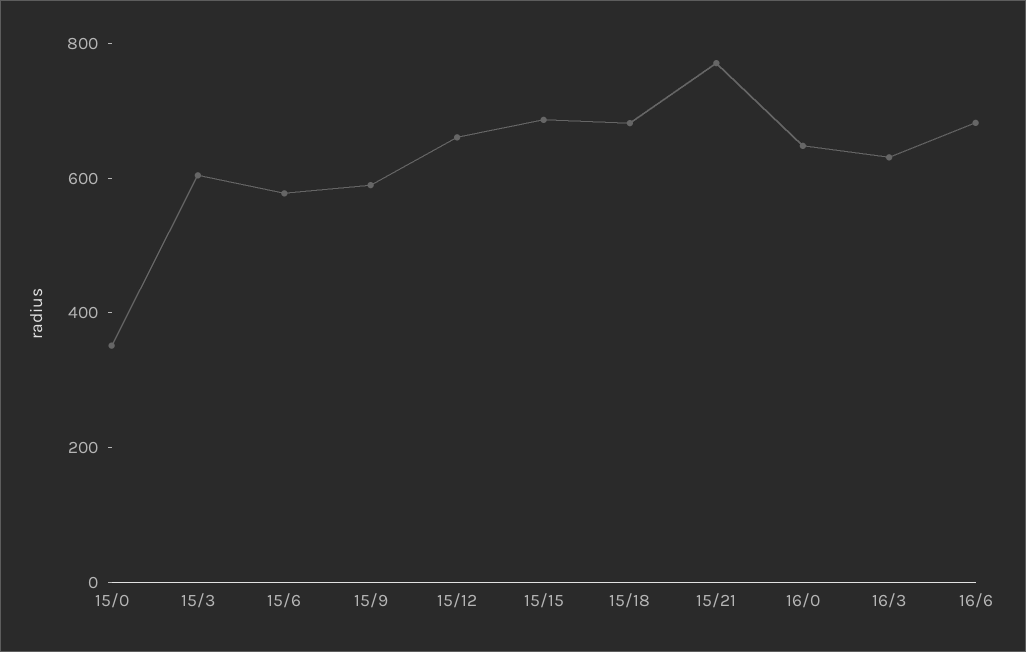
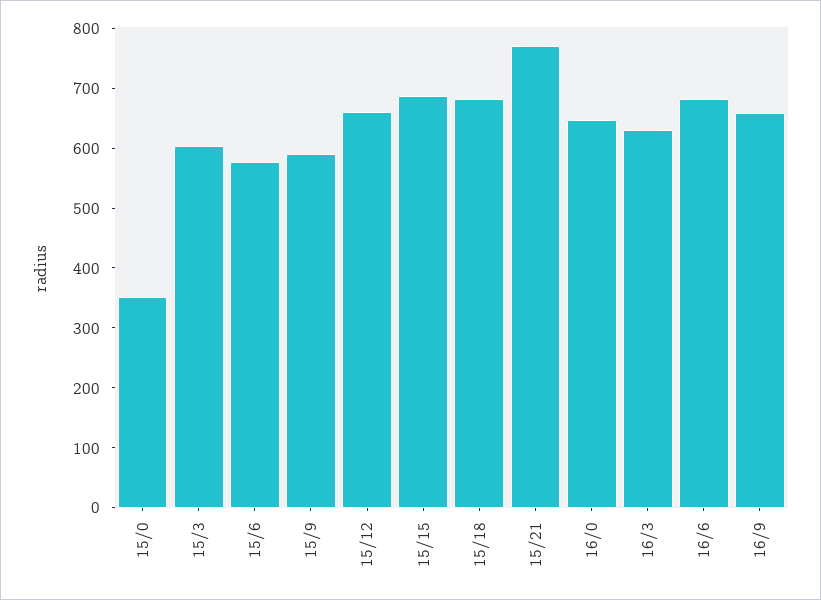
16/9: none -> 660

